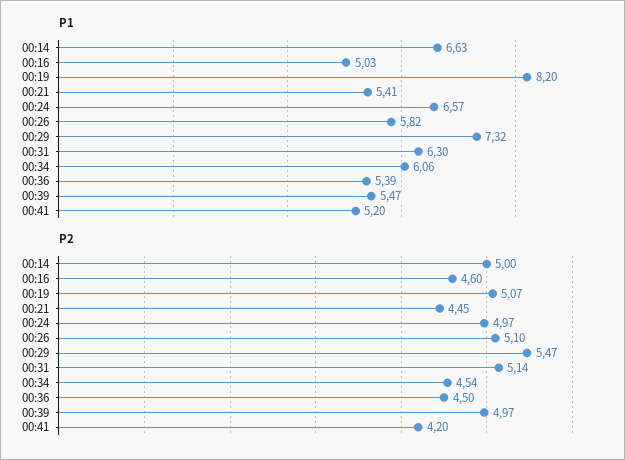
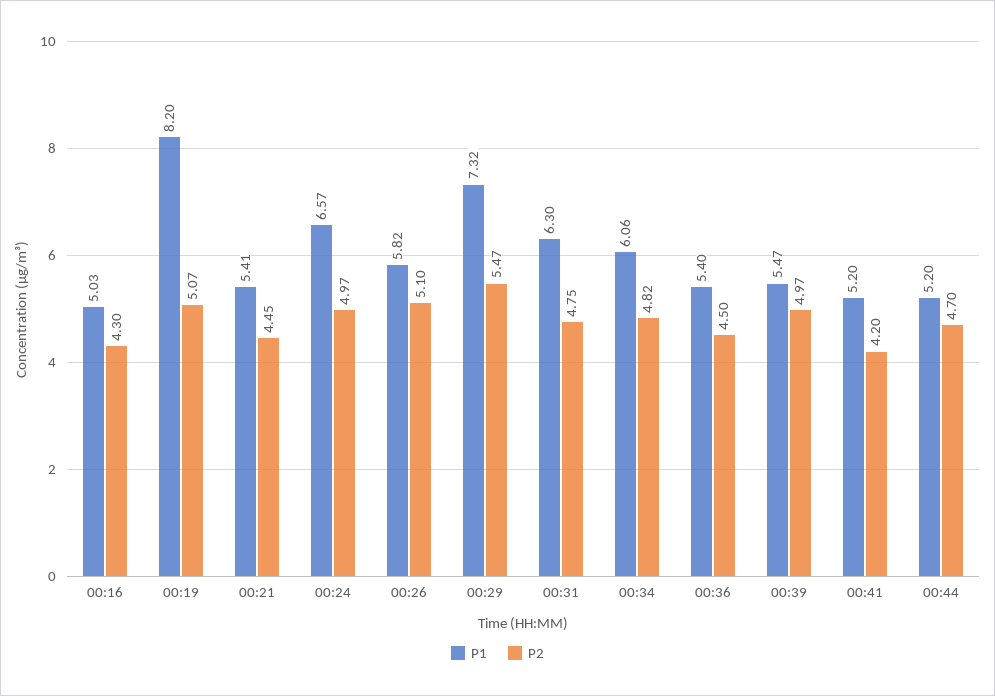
P1, 00:14: 6.63 -> none
P1, 00:36: 5.39 -> 5.4
P2, 00:14: 5 -> none
P2, 00:16: 4.6 -> 4.3
P2, 00:31: 5.14 -> 4.75
P2, 00:34: 4.54 -> 4.82
P1, 00:44: none -> 5.2
P2, 00:44: none -> 4.7

